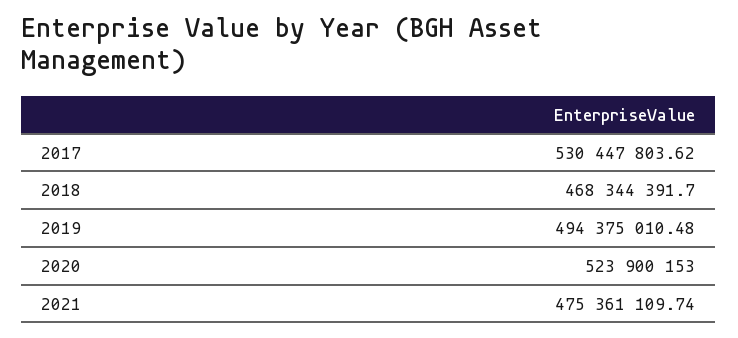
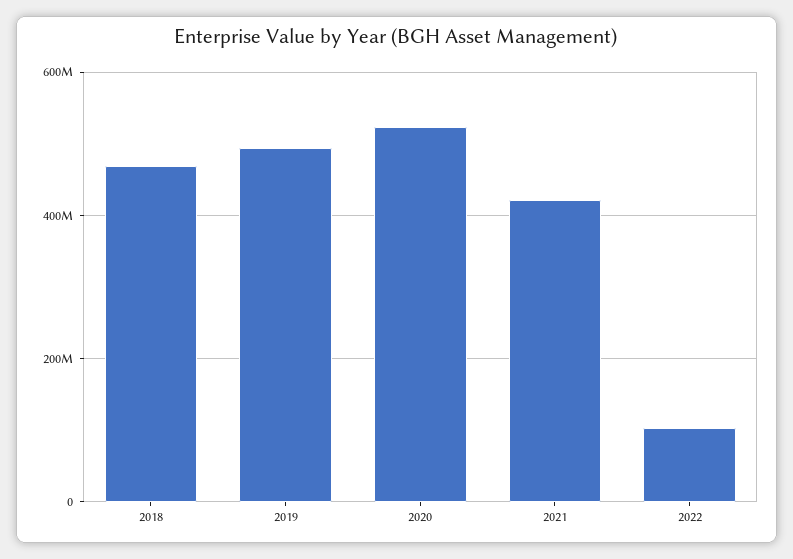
2017: 530447803.62 -> none
2021: 475361109.74 -> 420000000
2022: none -> 100000000

